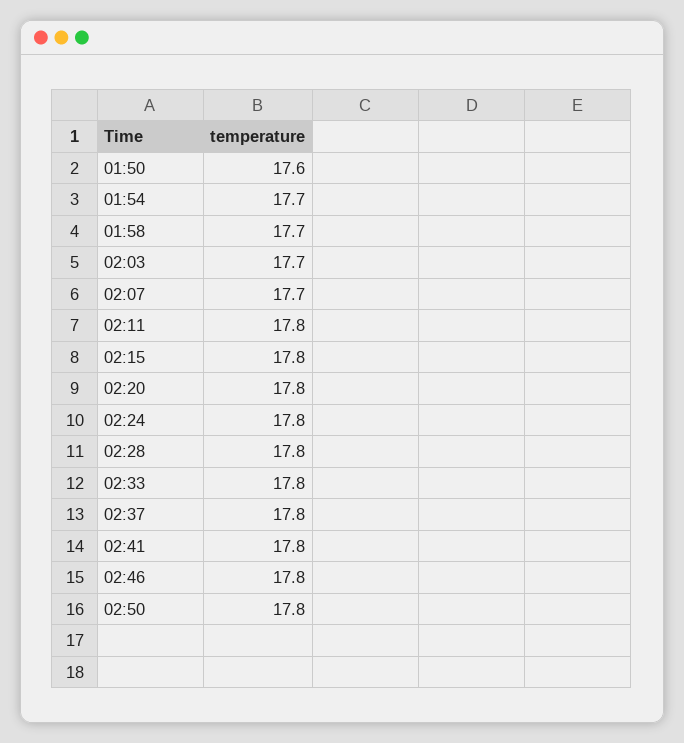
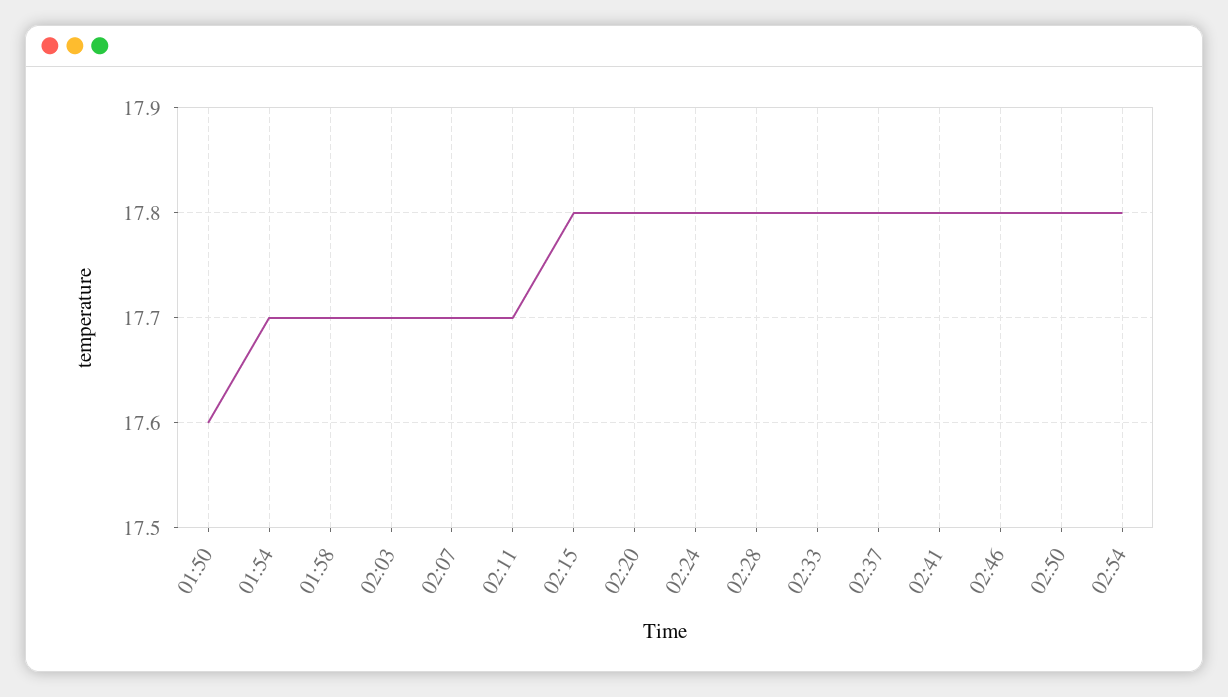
02:11: 17.8 -> 17.7
02:54: none -> 17.8

